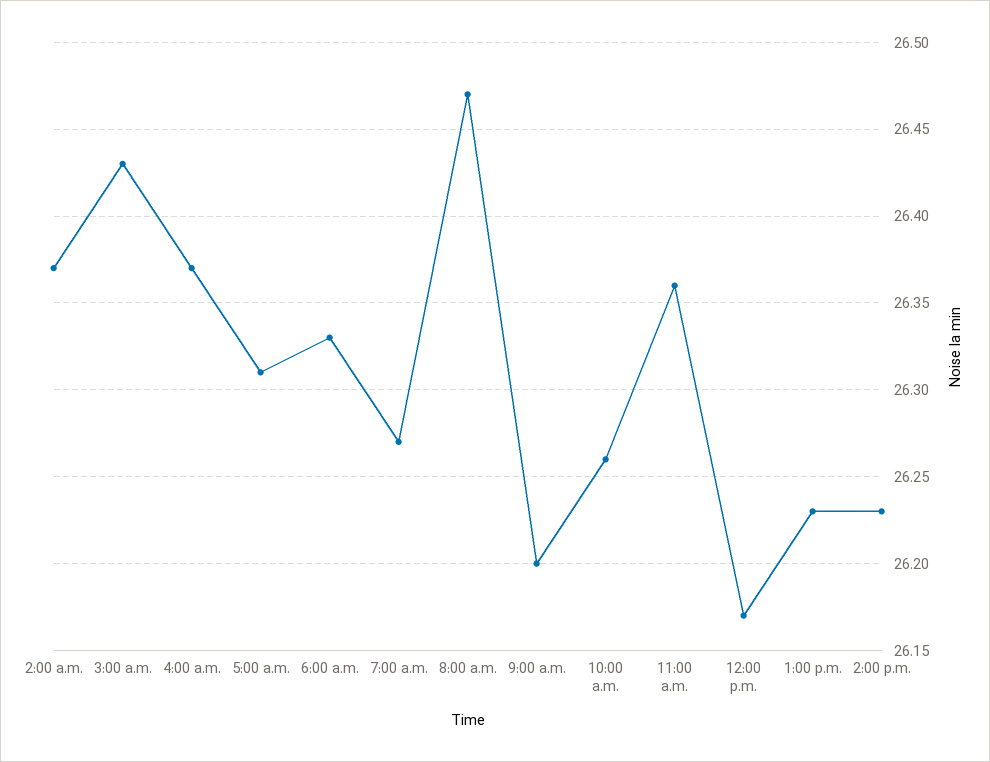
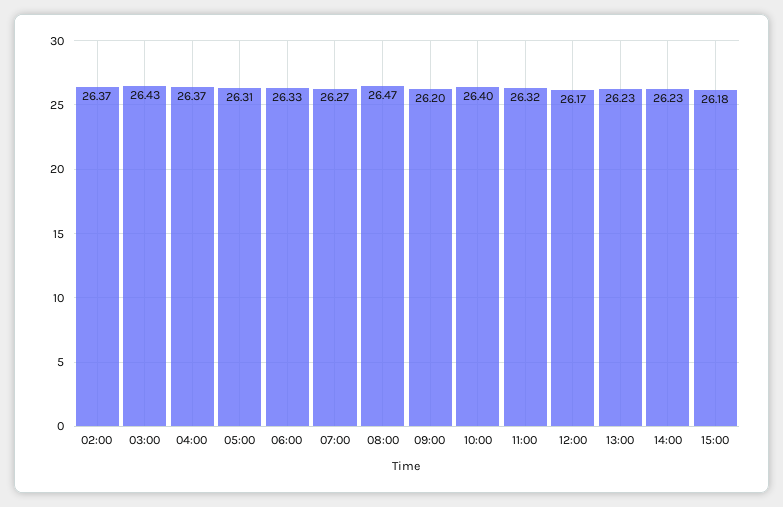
10:00 a.m.: 26.26 -> 26.4
11:00 a.m.: 26.36 -> 26.32
15:00: none -> 26.18

